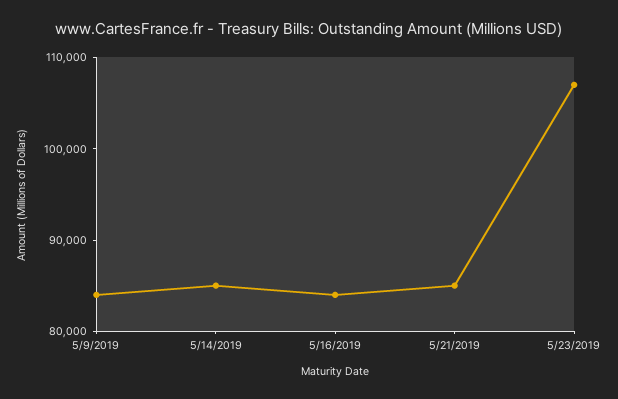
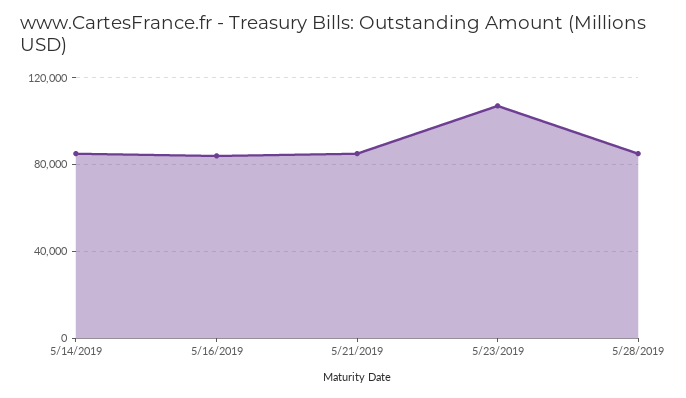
5/9/2019: 84000 -> none
5/28/2019: none -> 85000

